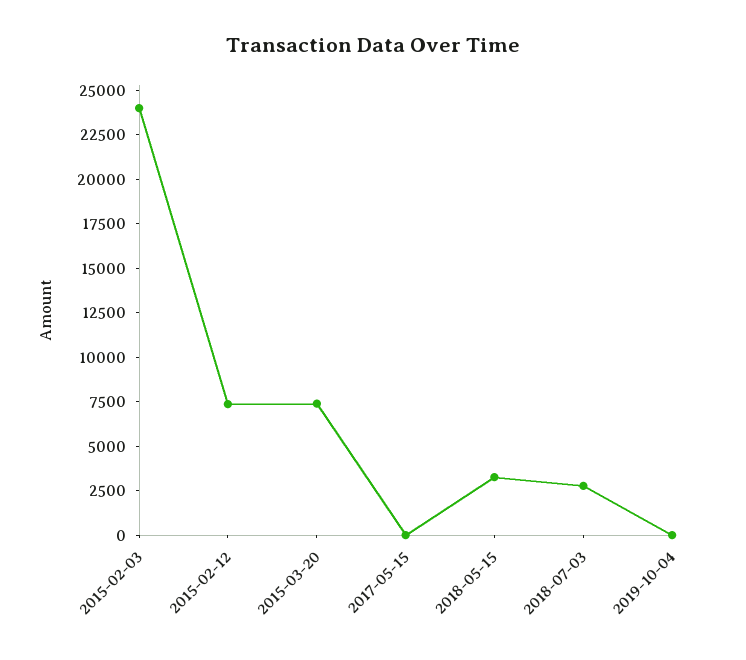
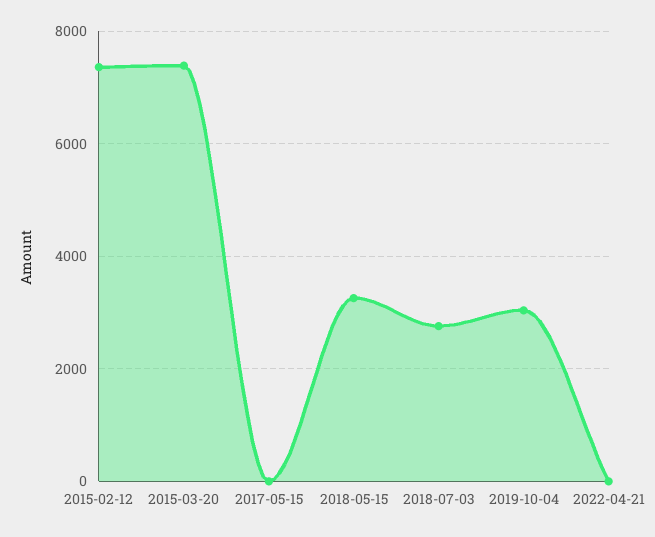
2015-02-03: 24000 -> none
2019-10-04: 0 -> 3000
2022-04-21: none -> 0

